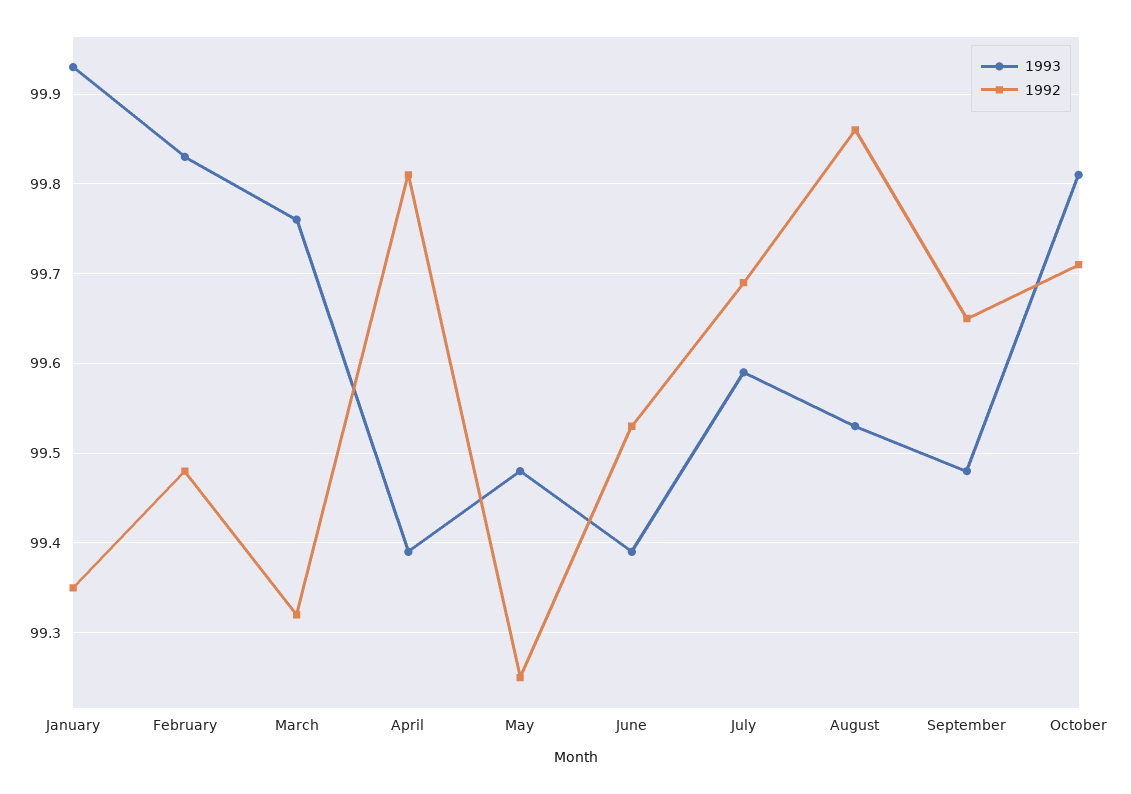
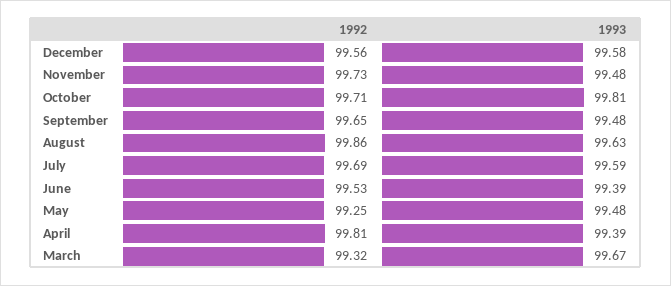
1993, January: 99.93 -> none
1992, January: 99.35 -> none
1993, February: 99.83 -> none
1992, February: 99.48 -> none
1993, March: 99.76 -> 99.67
1993, August: 99.53 -> 99.63
1992, December: none -> 99.56
1993, December: none -> 99.58
1992, November: none -> 99.73
1993, November: none -> 99.48

